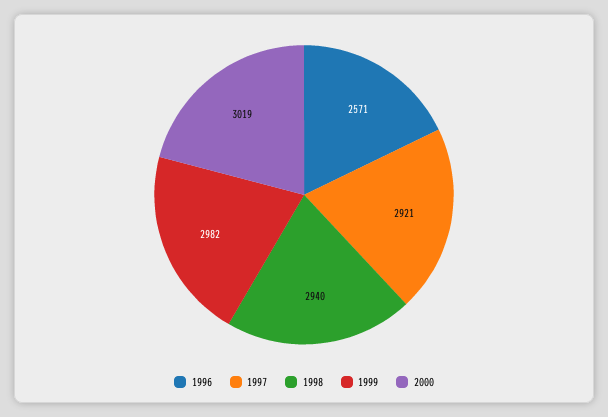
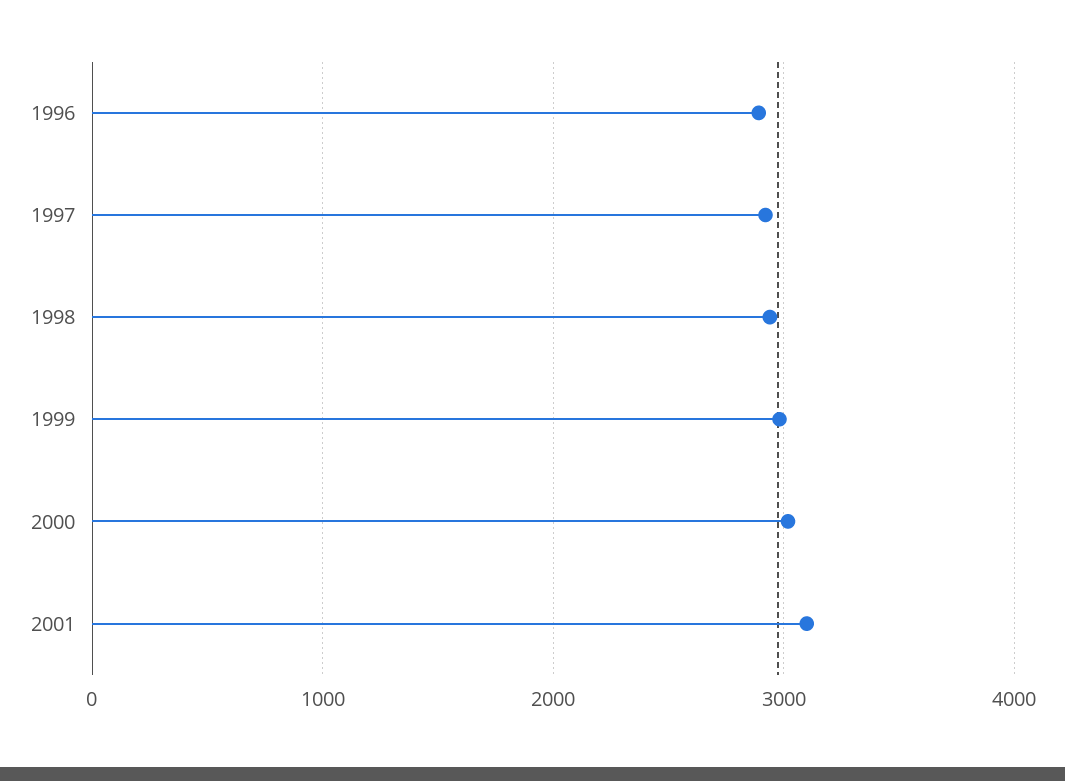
1996: 2571 -> 2900
2001: none -> 3100

